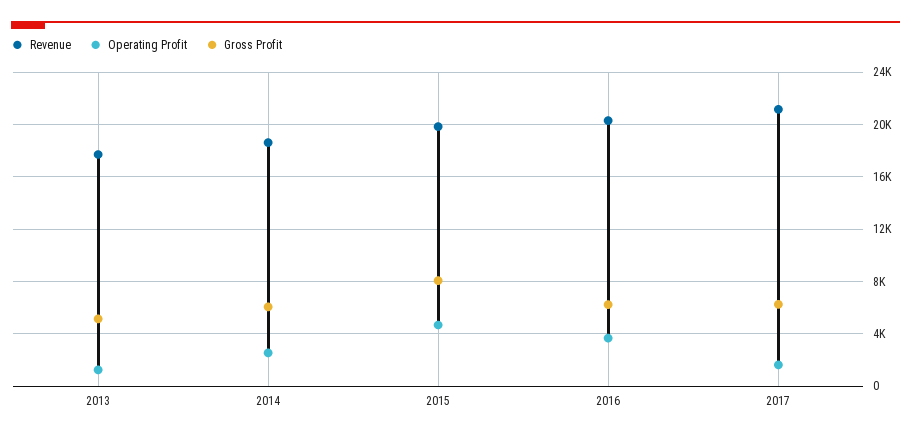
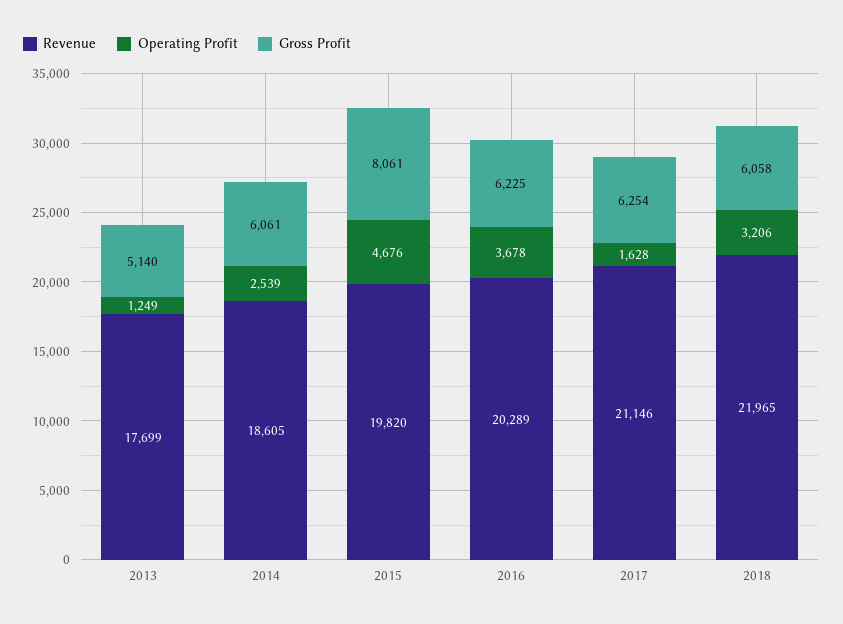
Revenue, 2018: none -> 21965
Operating Profit, 2018: none -> 3206
Gross Profit, 2018: none -> 6058

